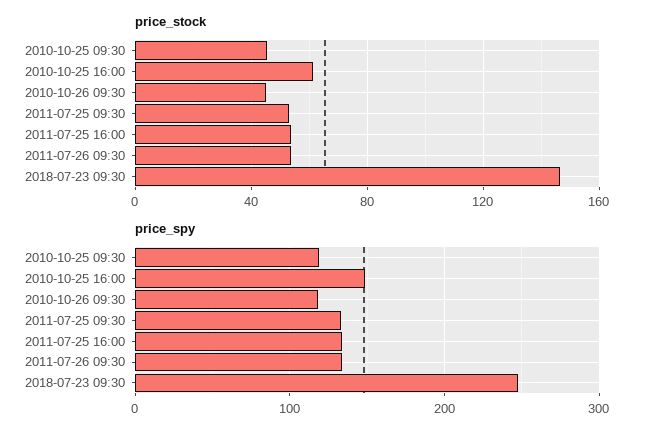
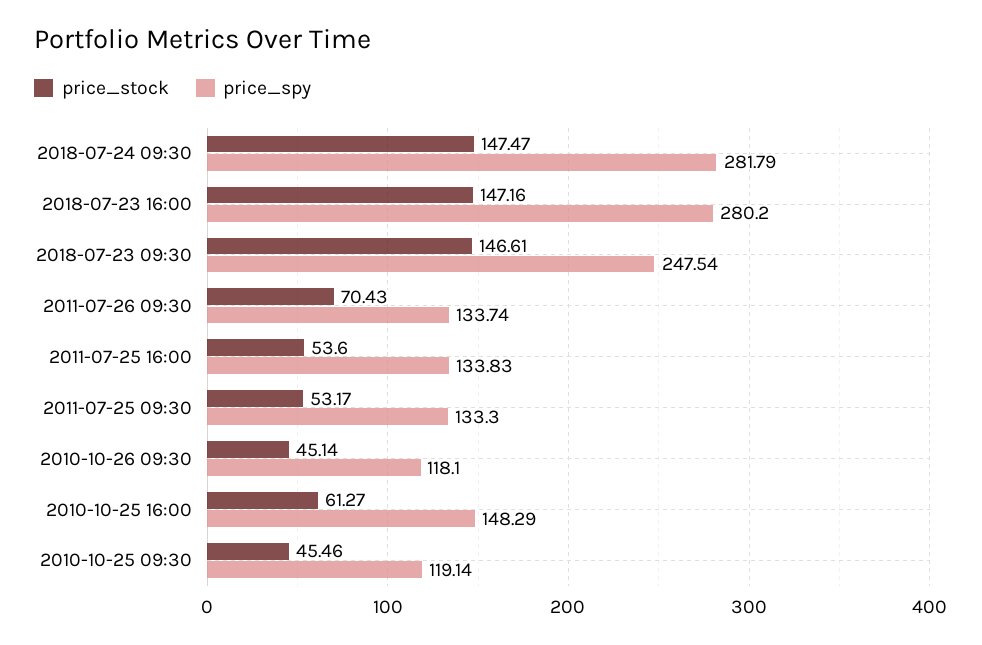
price_stock, 2011-07-26 09:30: 55 -> 70.43
price_stock, 2018-07-24 09:30: none -> 147.47
price_spy, 2018-07-24 09:30: none -> 281.79
price_stock, 2018-07-23 16:00: none -> 147.16
price_spy, 2018-07-23 16:00: none -> 280.2

